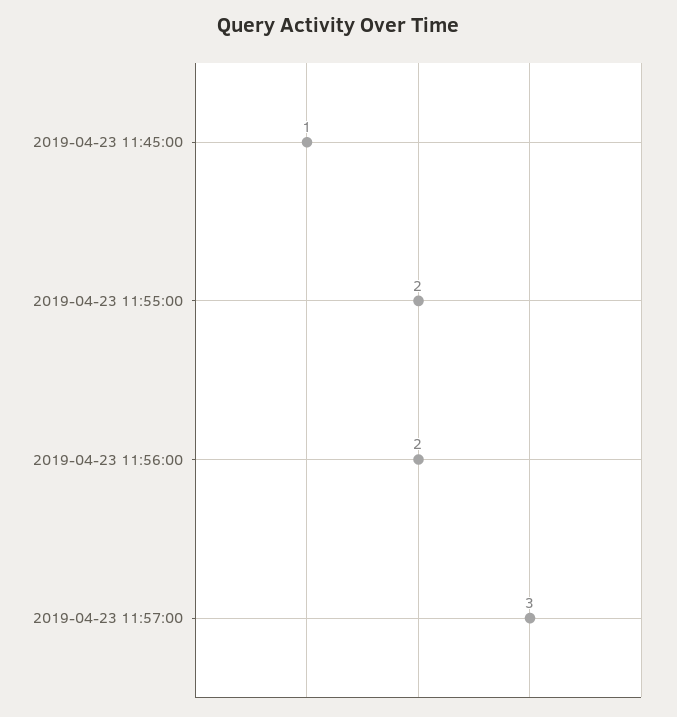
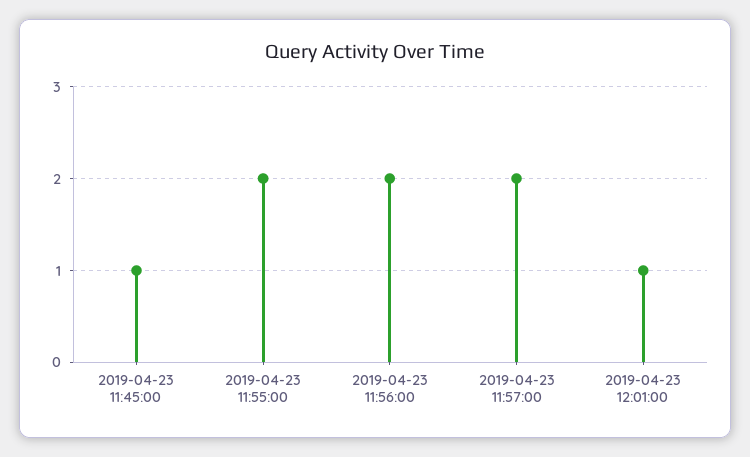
2019-04-23 11:57:00: 3 -> 2
2019-04-23 12:01:00: none -> 1

